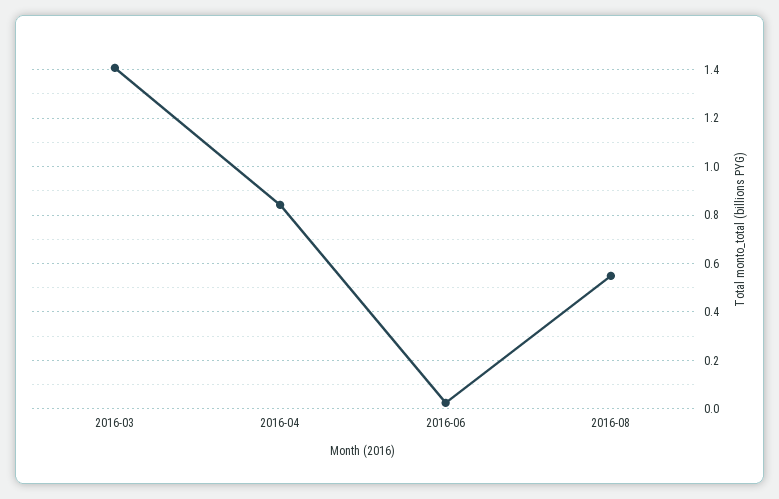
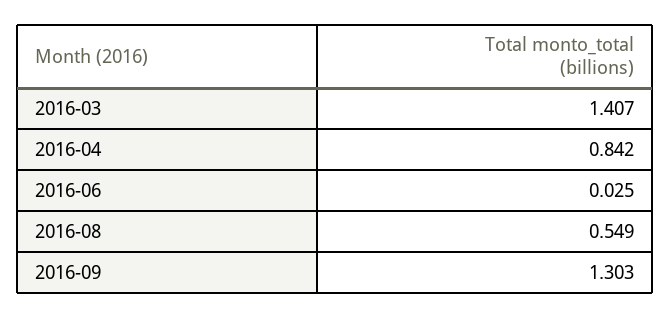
2016-09: none -> 1.303

